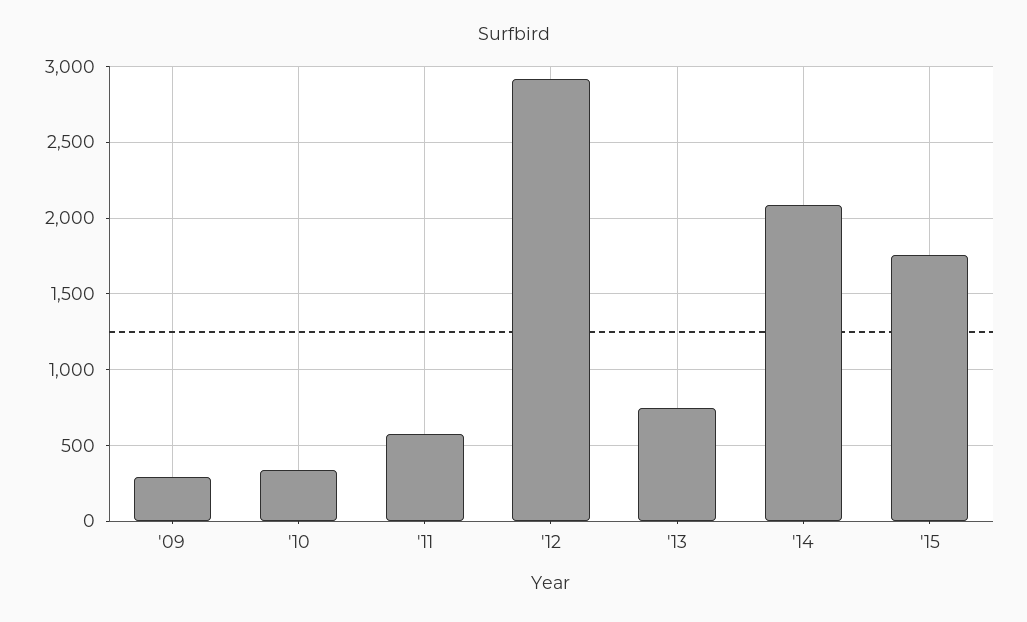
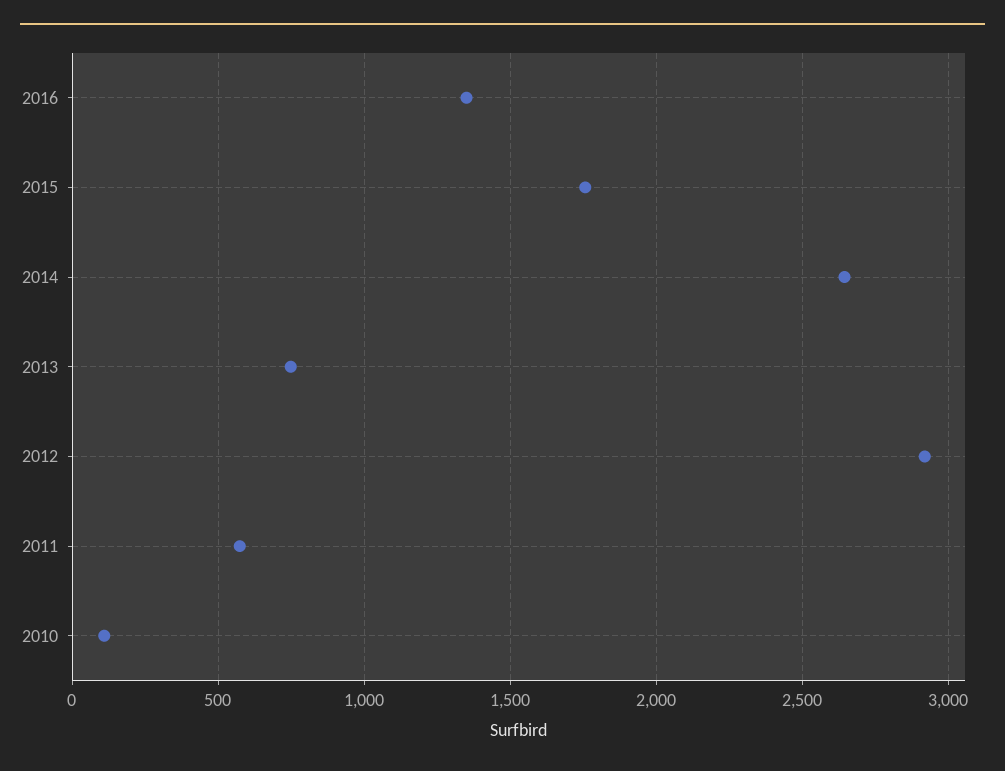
'09: 300 -> none
'10: 350 -> 100
'14: 2100 -> 2650
2016: none -> 1350

